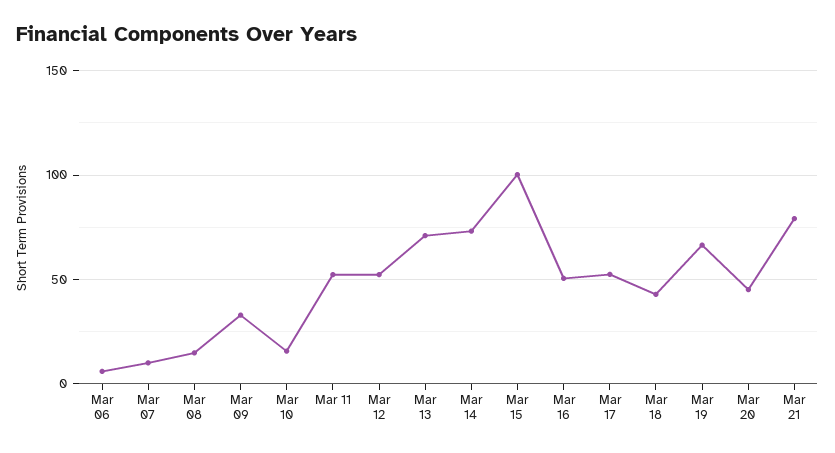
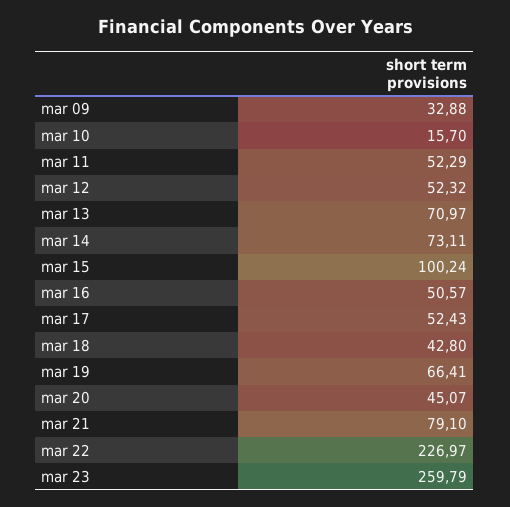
Mar 06: 5 -> none
Mar 07: 10 -> none
Mar 08: 15 -> none
mar 22: none -> 226.97
mar 23: none -> 259.79

